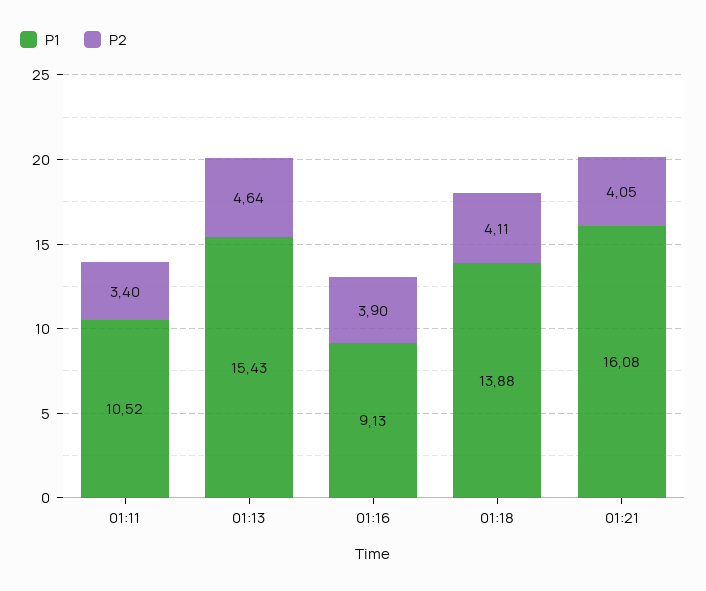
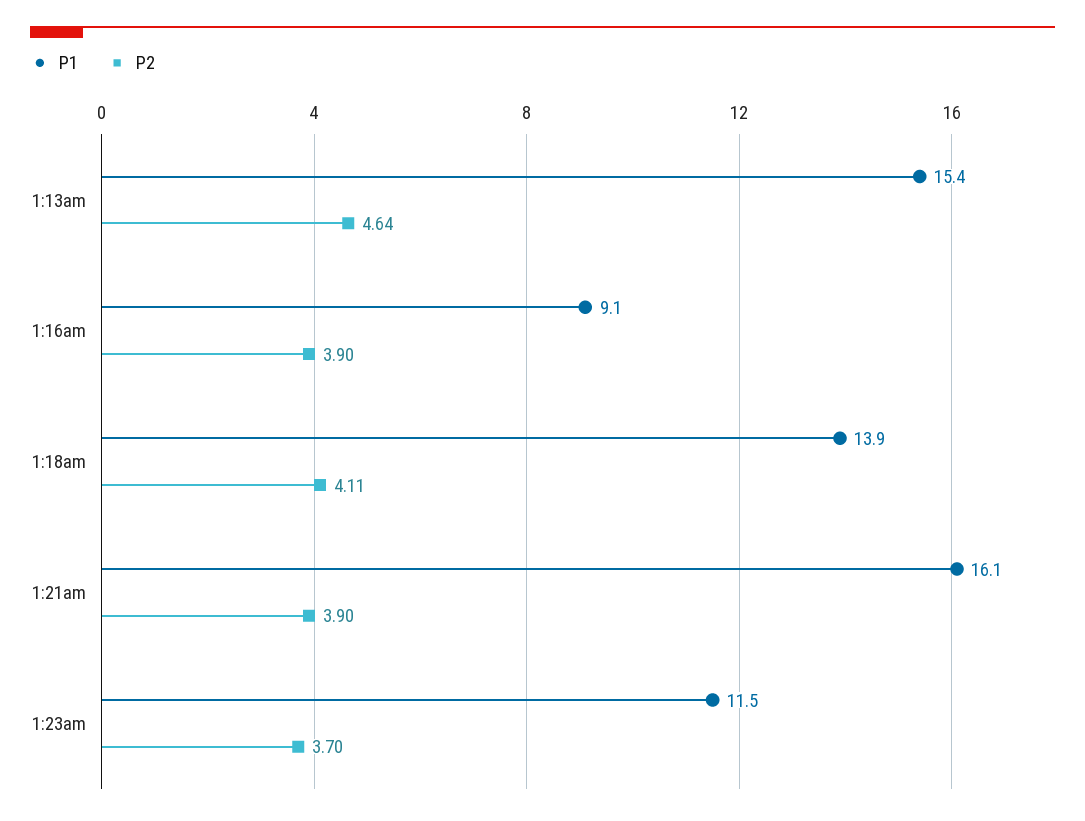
P1, 01:11: 10.52 -> none
P2, 01:11: 3.4 -> none
P2, 01:21: 4.05 -> 3.9
P1, 1:23am: none -> 11.5
P2, 1:23am: none -> 3.7

